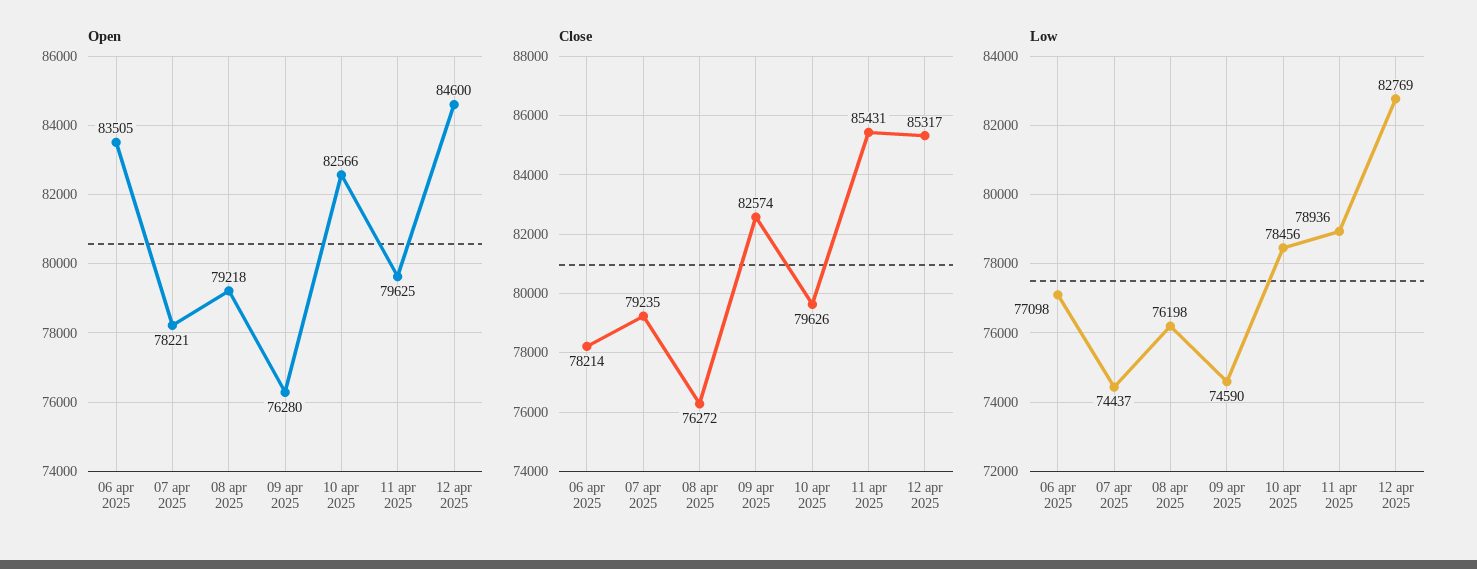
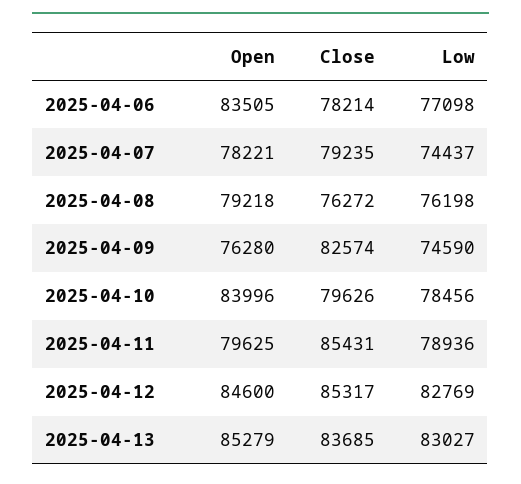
Open, 10 apr 2025: 82566 -> 83996
Open, 2025-04-13: none -> 85279
Close, 2025-04-13: none -> 83685
Low, 2025-04-13: none -> 83027

